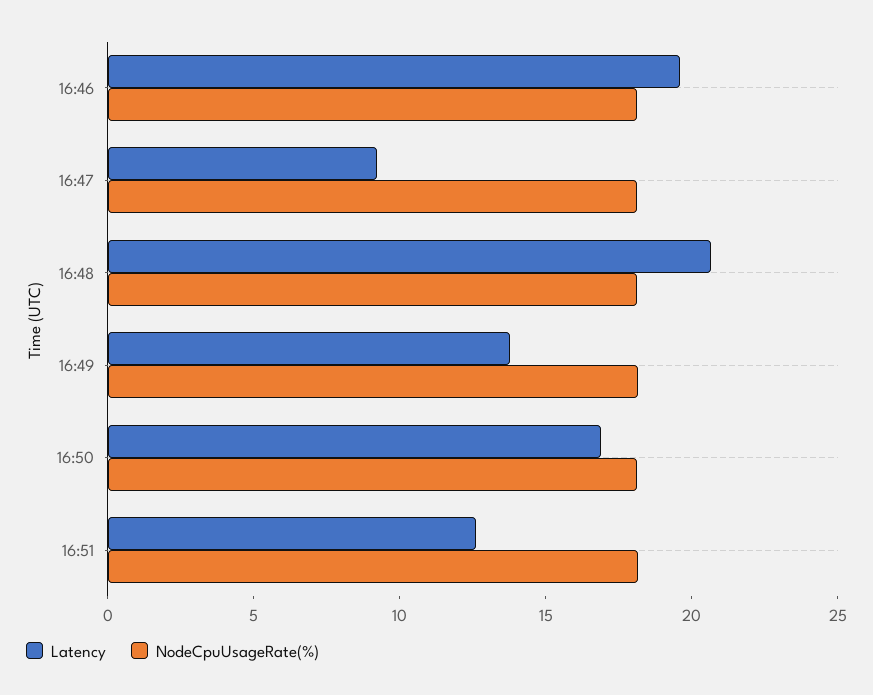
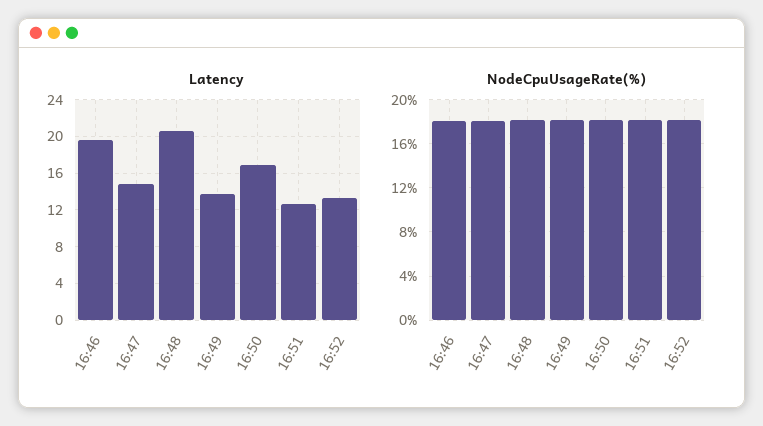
Latency, 16:47: 9 -> 15
Latency, 16:52: none -> 13
NodeCpuUsageRate(%), 16:52: none -> 18

